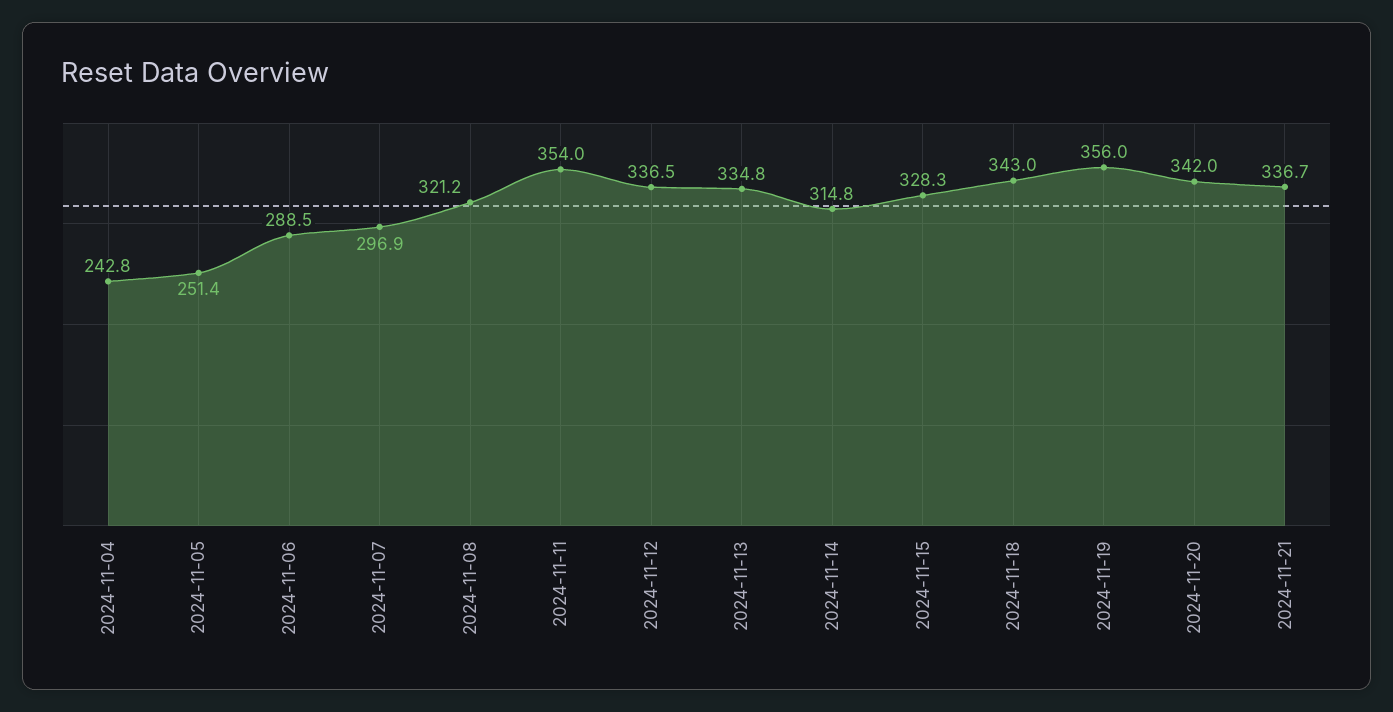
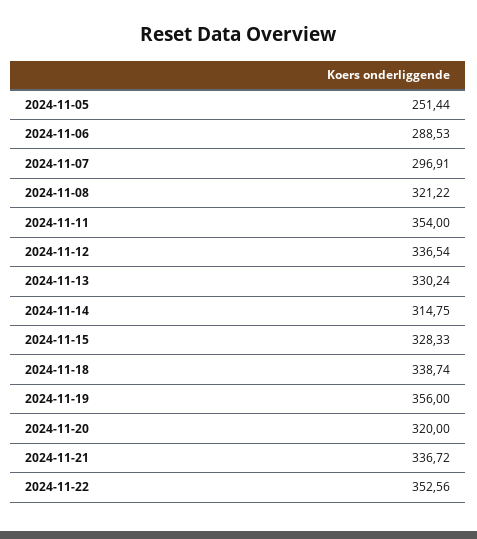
2024-11-04: 242.8 -> none
2024-11-13: 334.8 -> 330.24
2024-11-18: 343 -> 338.74
2024-11-20: 342 -> 320
2024-11-22: none -> 352.56

